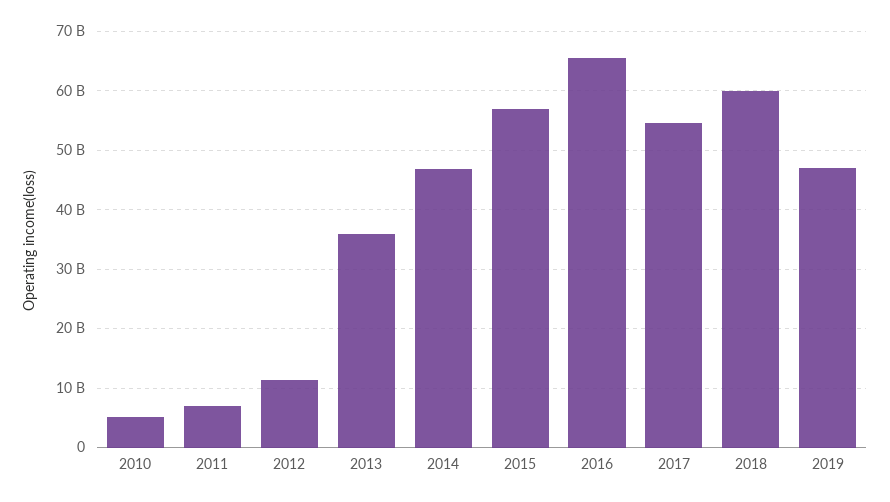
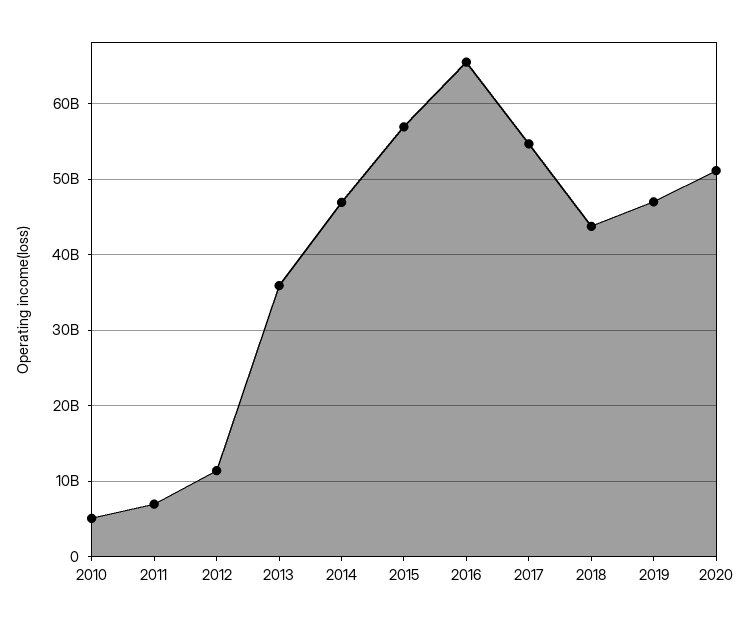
2018: 60000000000 -> 44000000000
2020: none -> 51000000000

